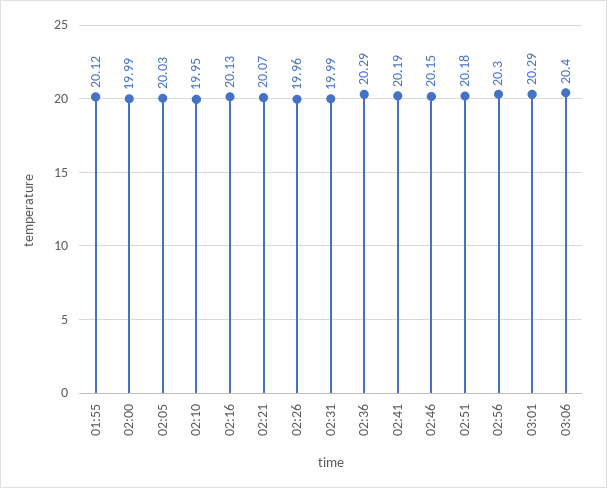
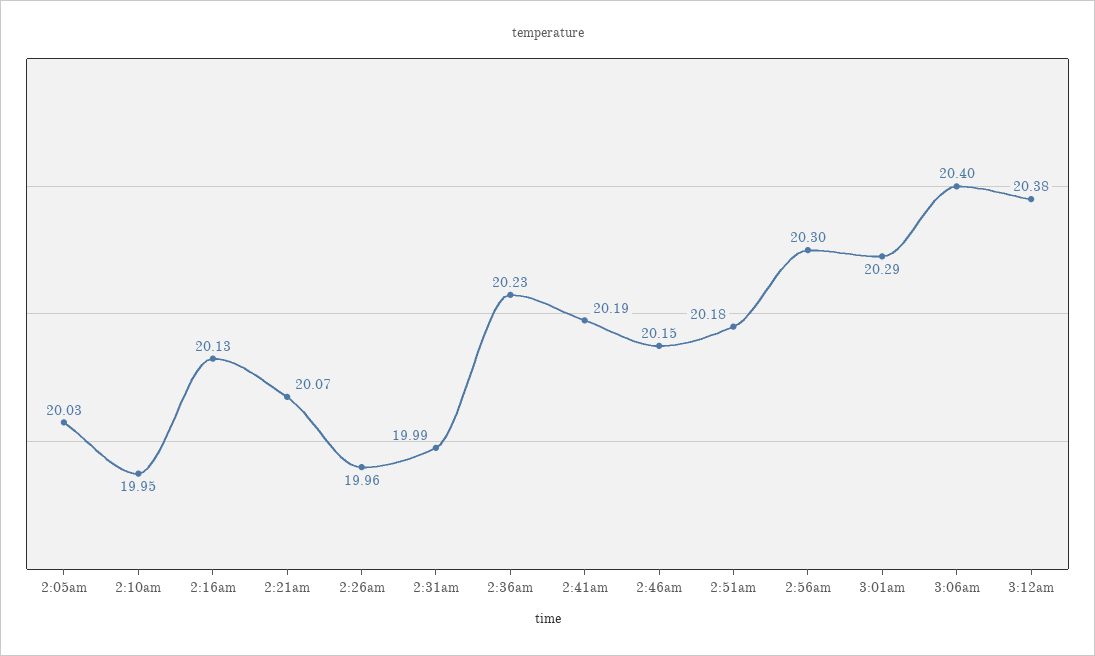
01:55: 20.12 -> none
02:00: 19.99 -> none
02:36: 20.29 -> 20.23
3:12am: none -> 20.38

